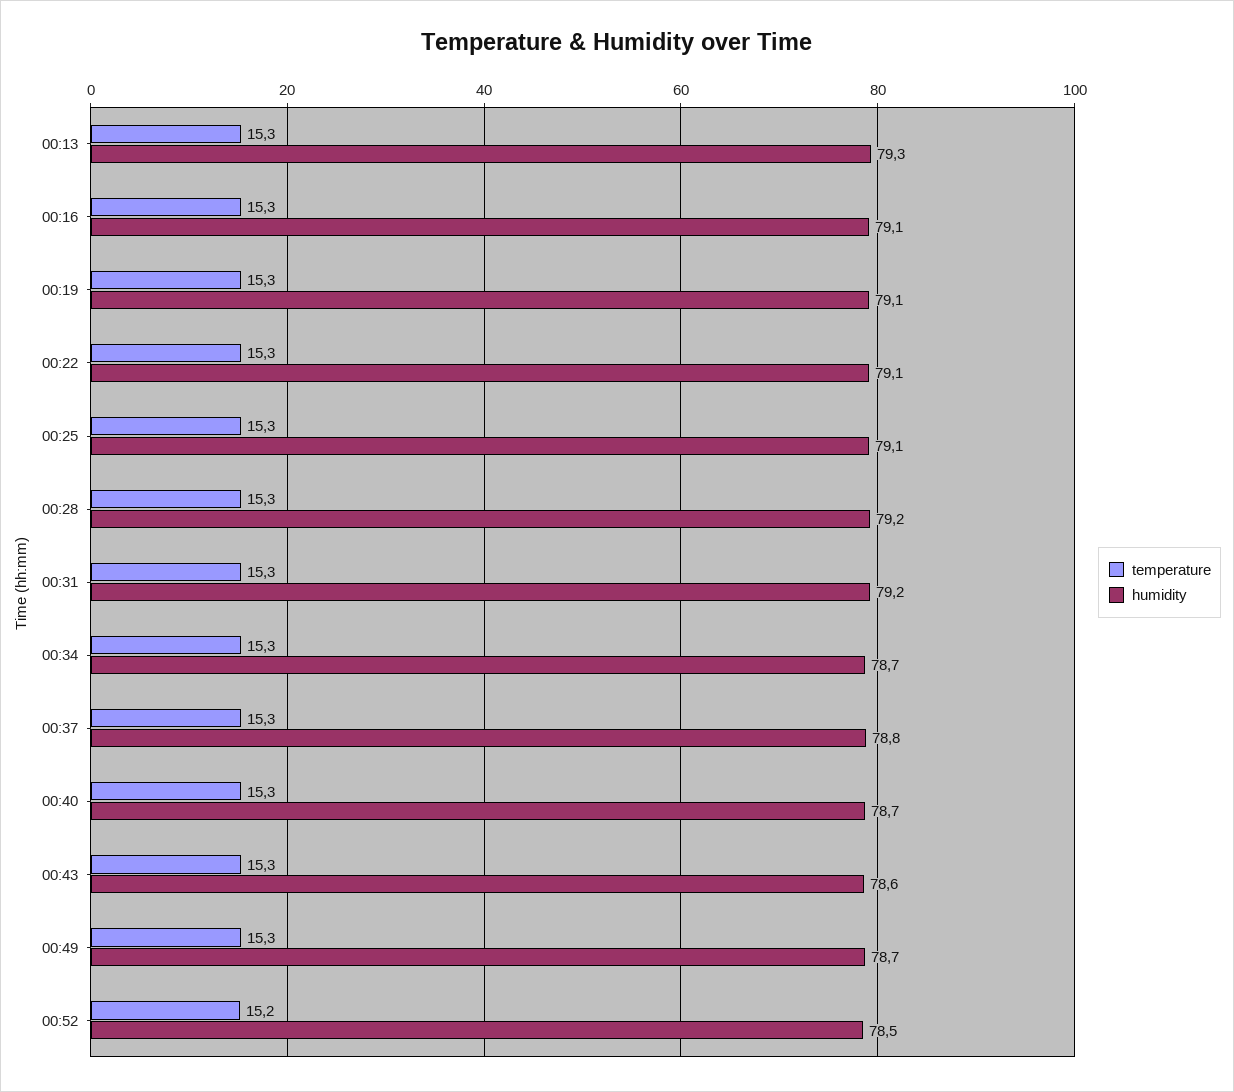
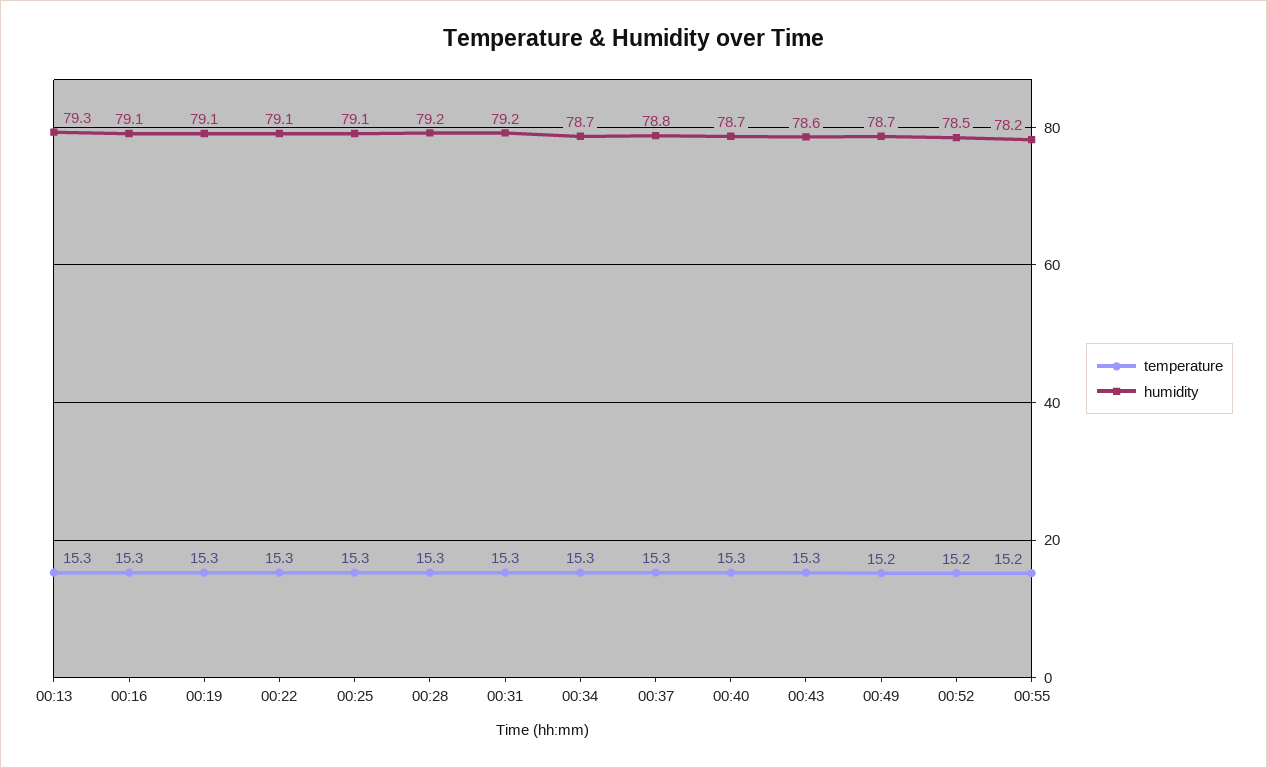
temperature, 00:49: 15.3 -> 15.2
temperature, 00:55: none -> 15.2
humidity, 00:55: none -> 78.2

